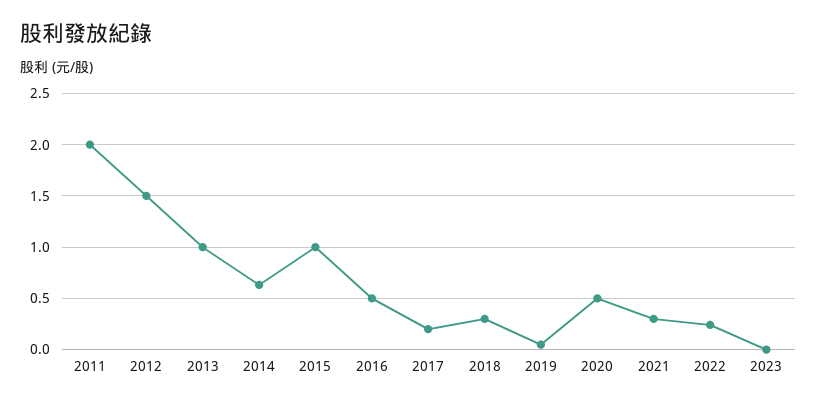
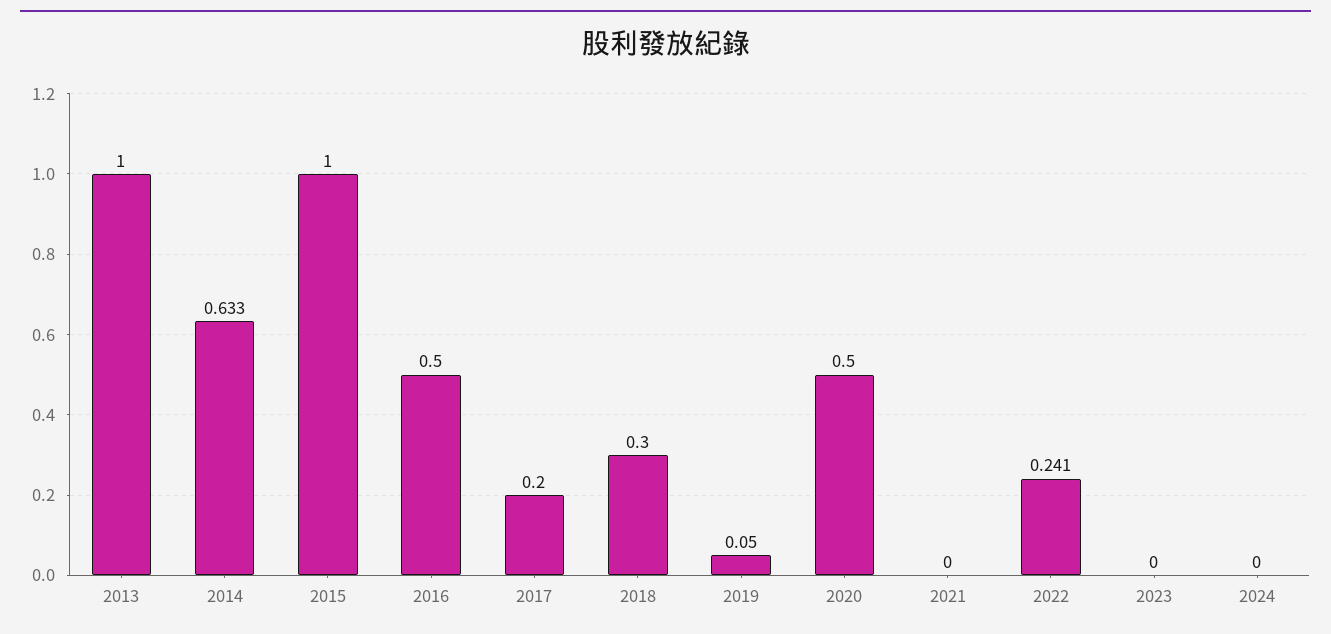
2011: 2 -> none
2012: 1.5 -> none
2021: 0.3 -> 0
2024: none -> 0

